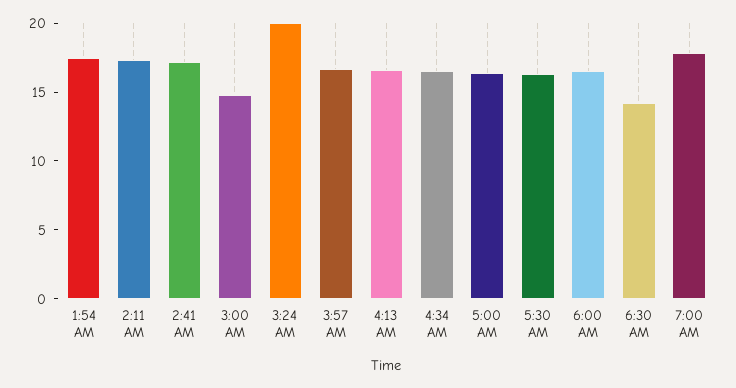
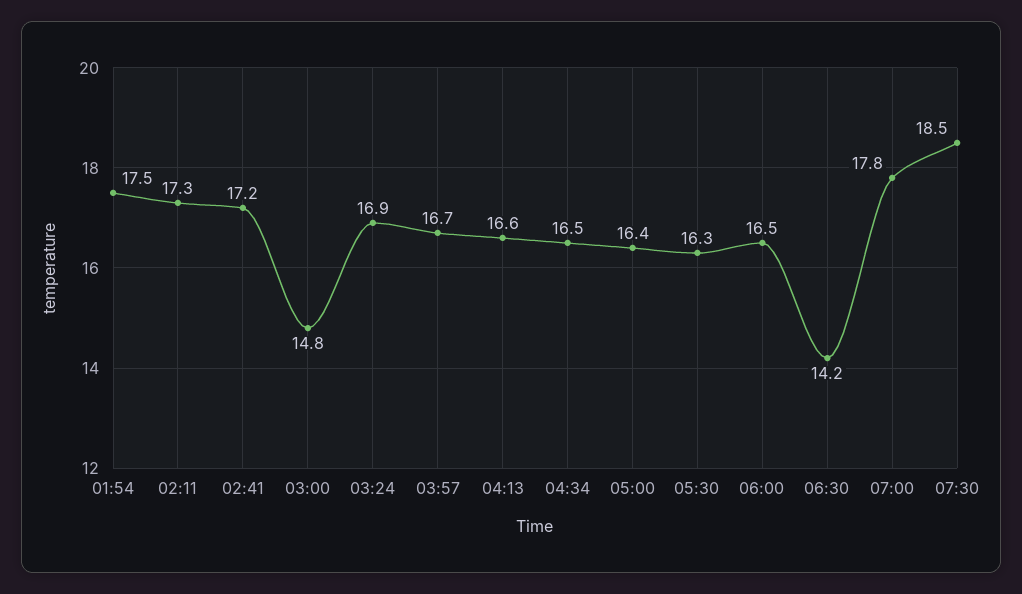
3:24 AM: 20 -> 16.9
07:30: none -> 18.5

